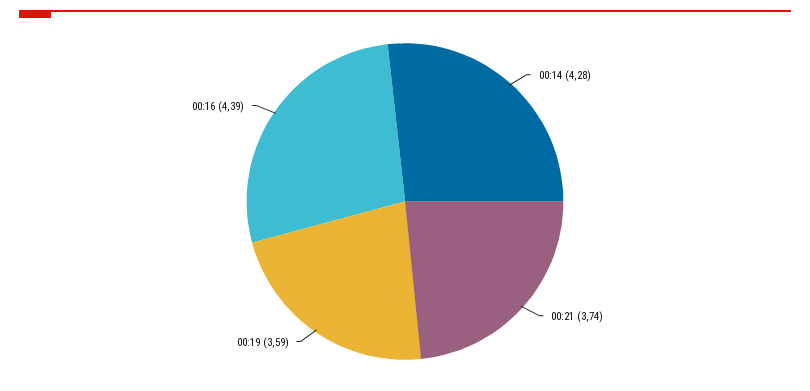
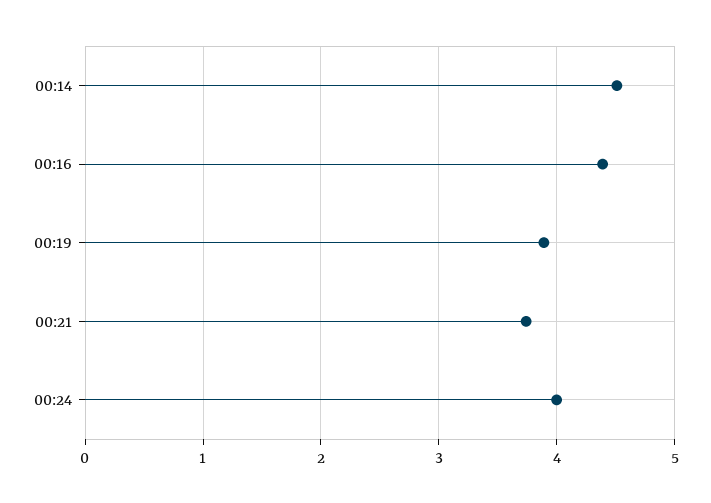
00:14: 4.28 -> 4.5
00:19: 3.59 -> 3.9
00:24: none -> 4

